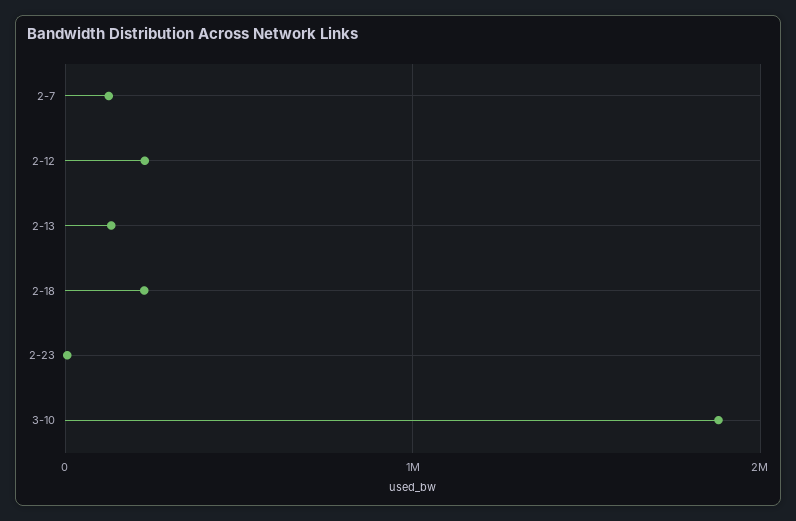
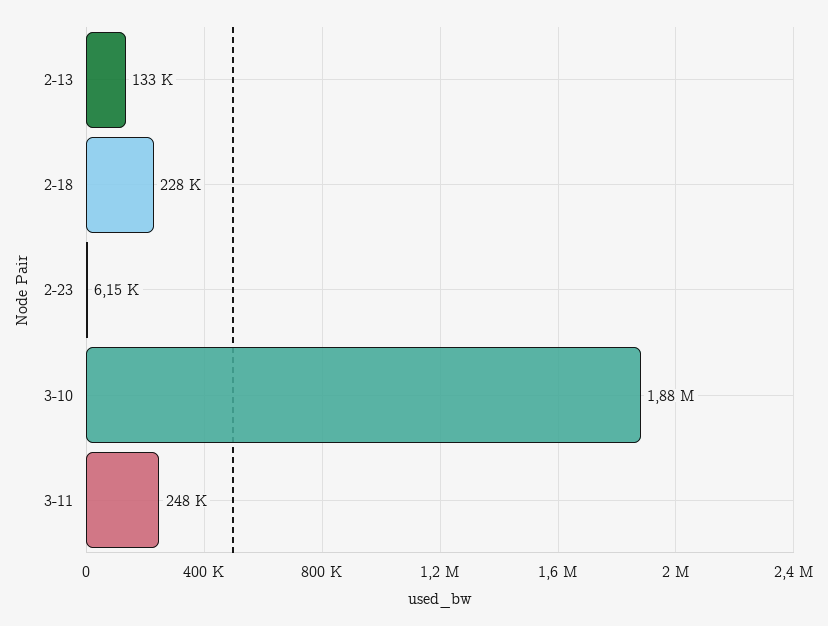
2-7: 100000 -> none
2-12: 200000 -> none
3-11: none -> 248000

